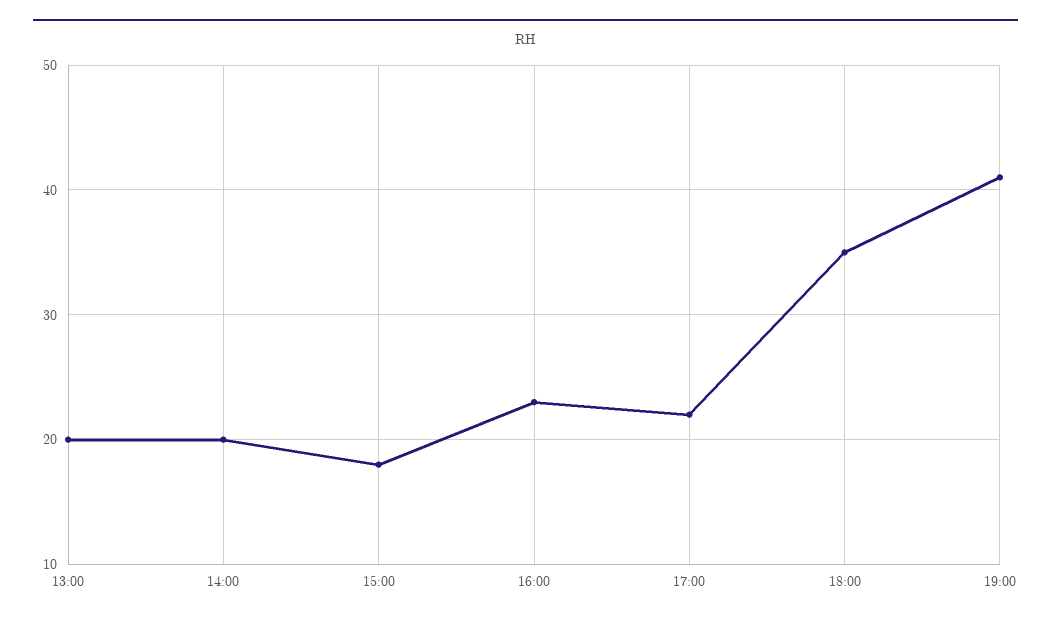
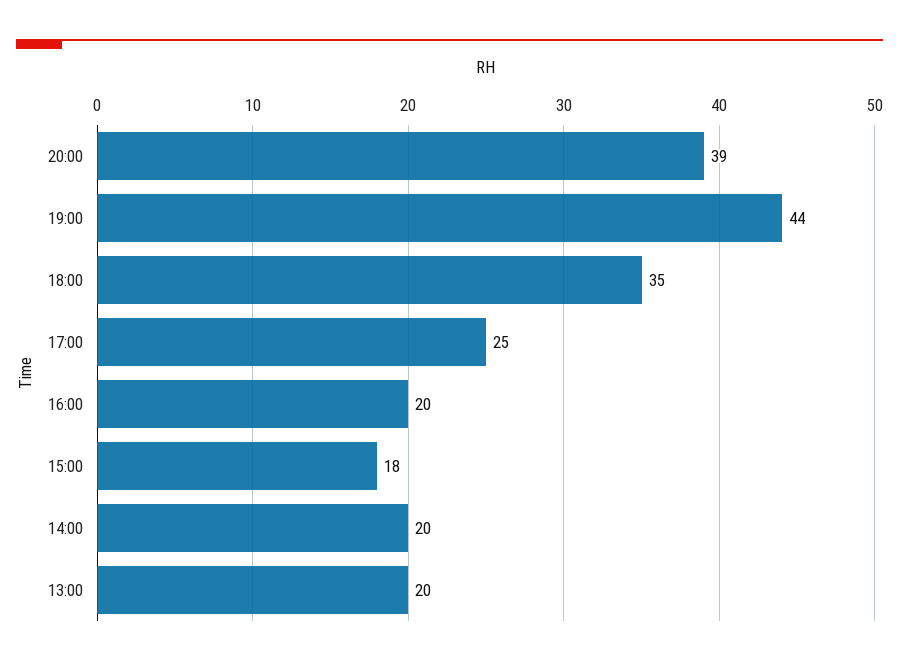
16:00: 23 -> 20
17:00: 22 -> 25
19:00: 41 -> 44
20:00: none -> 39

